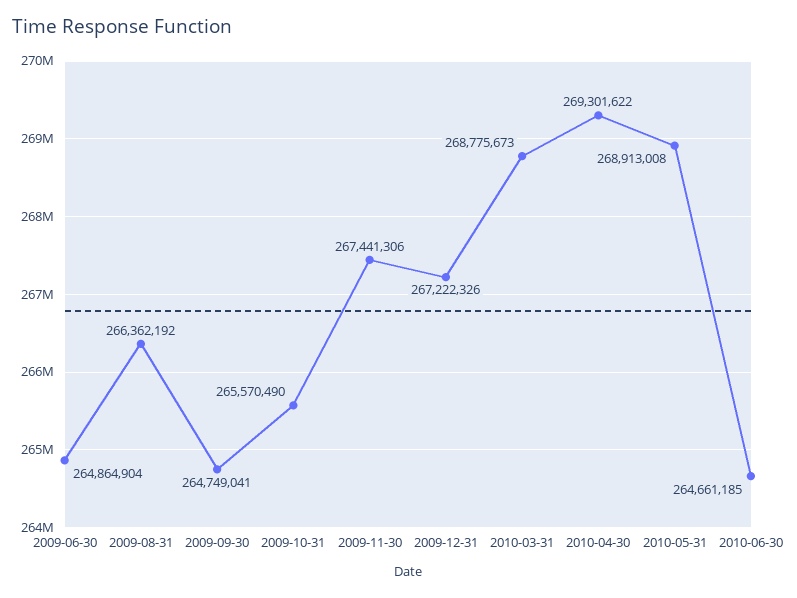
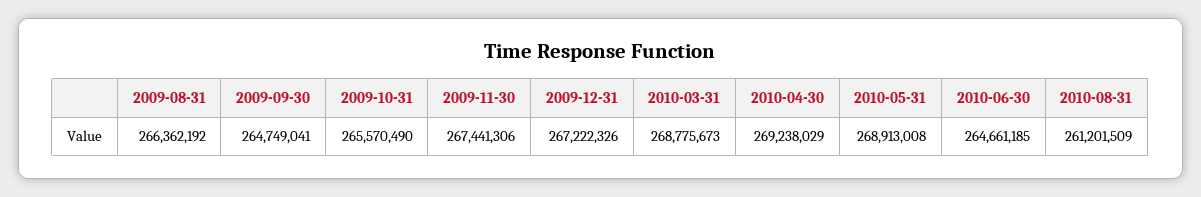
2009-06-30: 264864904 -> none
2010-04-30: 269301622 -> 269238029
2010-08-31: none -> 261201509

